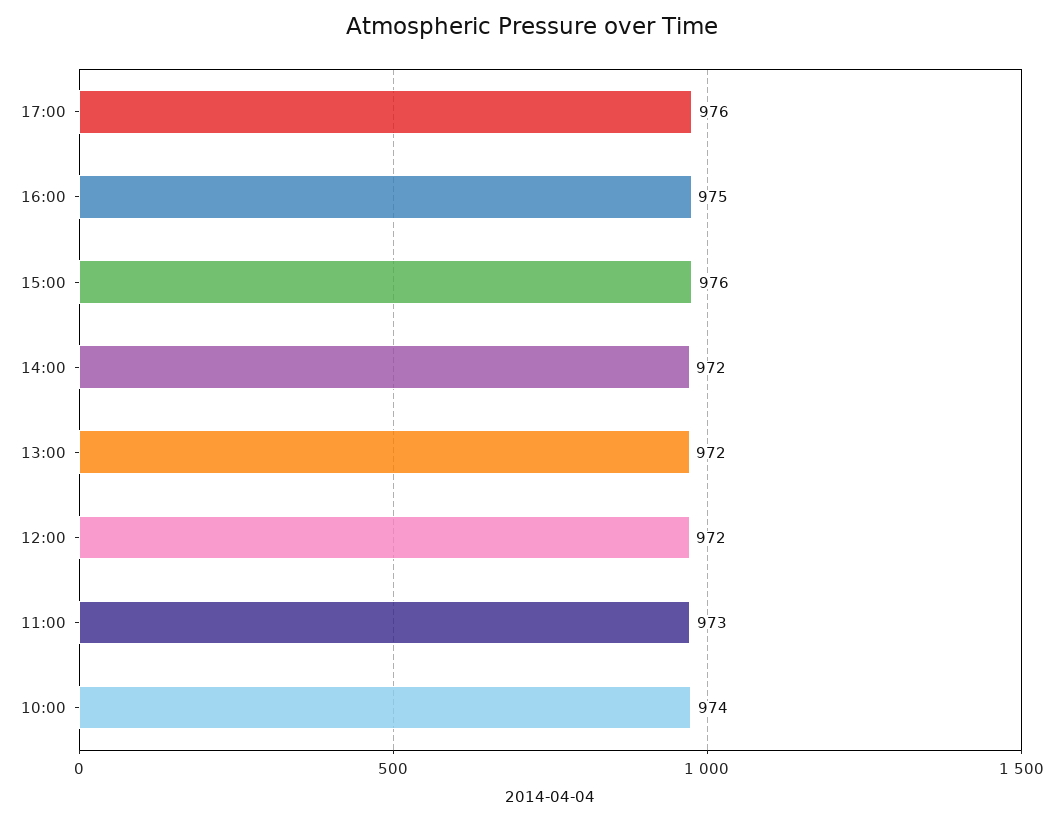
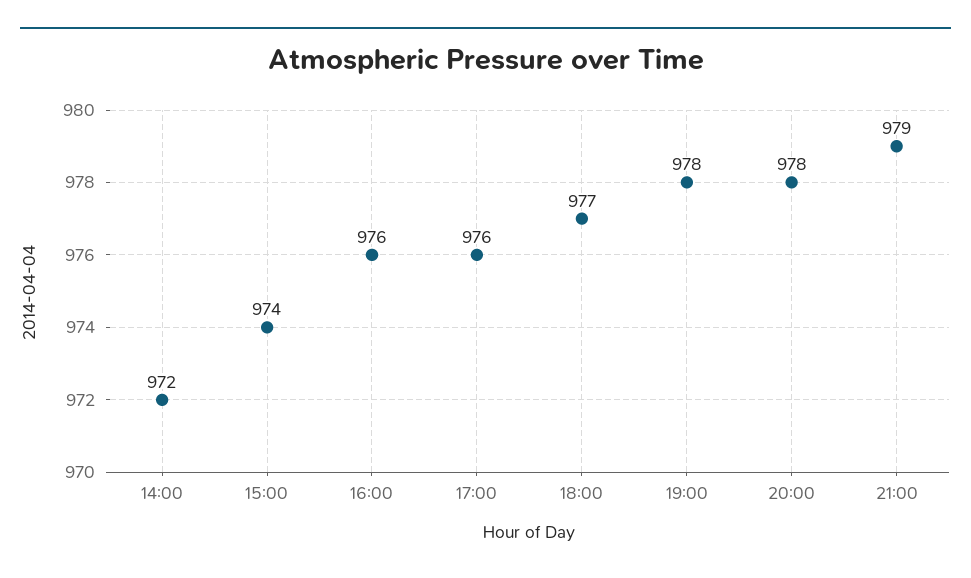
16:00: 975 -> 976
15:00: 976 -> 974
13:00: 972 -> none
12:00: 972 -> none
11:00: 973 -> none
10:00: 974 -> none
18:00: none -> 977
19:00: none -> 978
20:00: none -> 978
21:00: none -> 979

